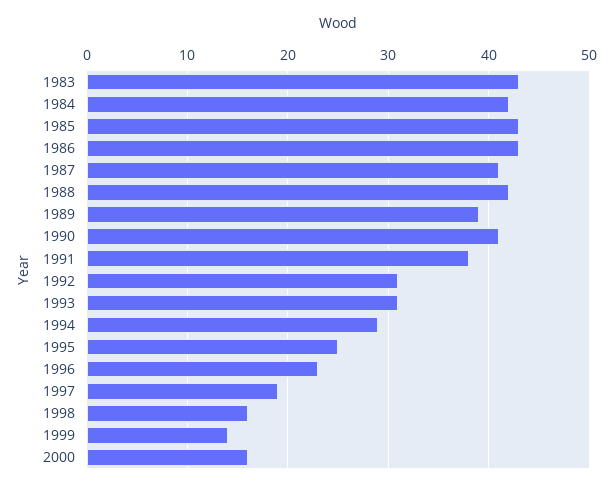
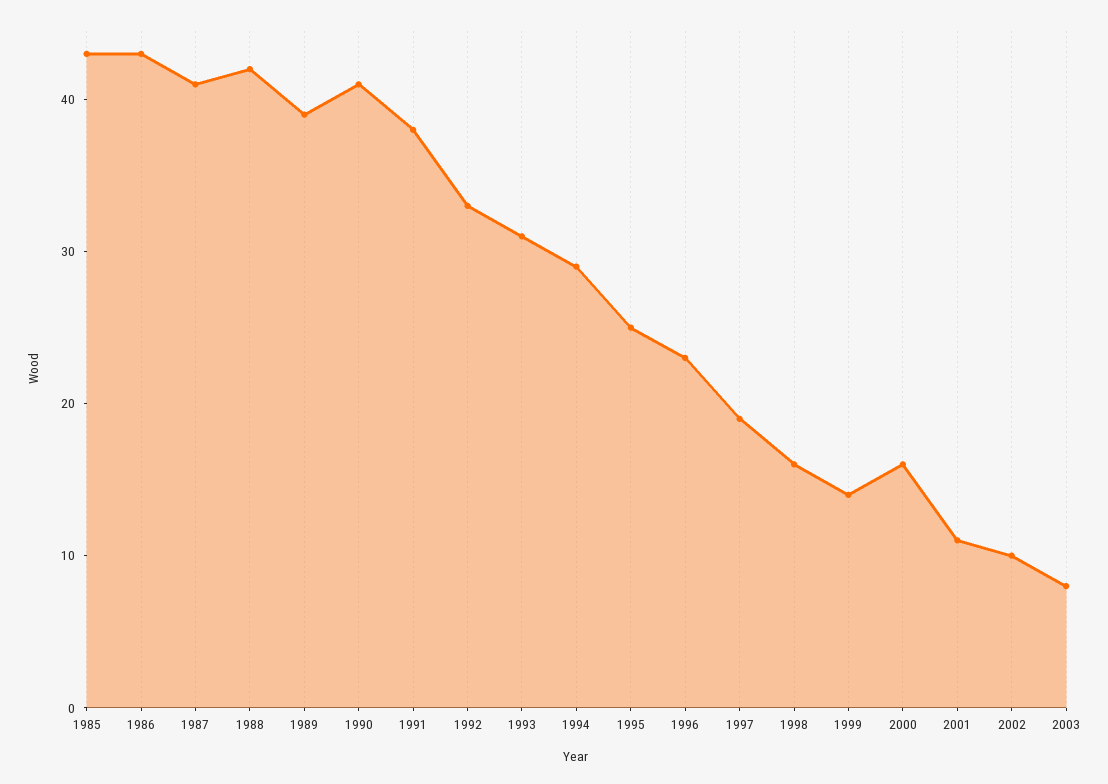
1983: 43 -> none
1984: 42 -> none
1992: 31 -> 33
2001: none -> 11
2002: none -> 10
2003: none -> 8

